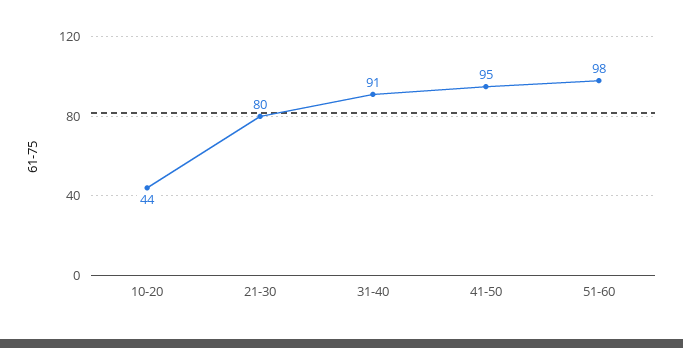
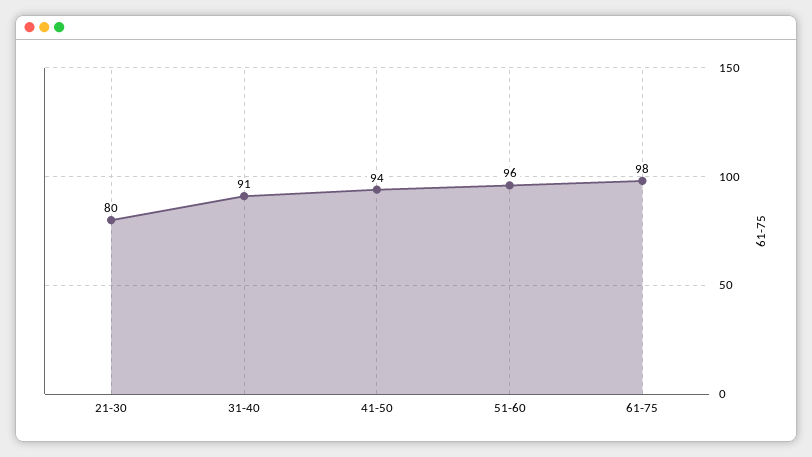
10-20: 44 -> none
41-50: 95 -> 94
51-60: 98 -> 96
61-75: none -> 98

